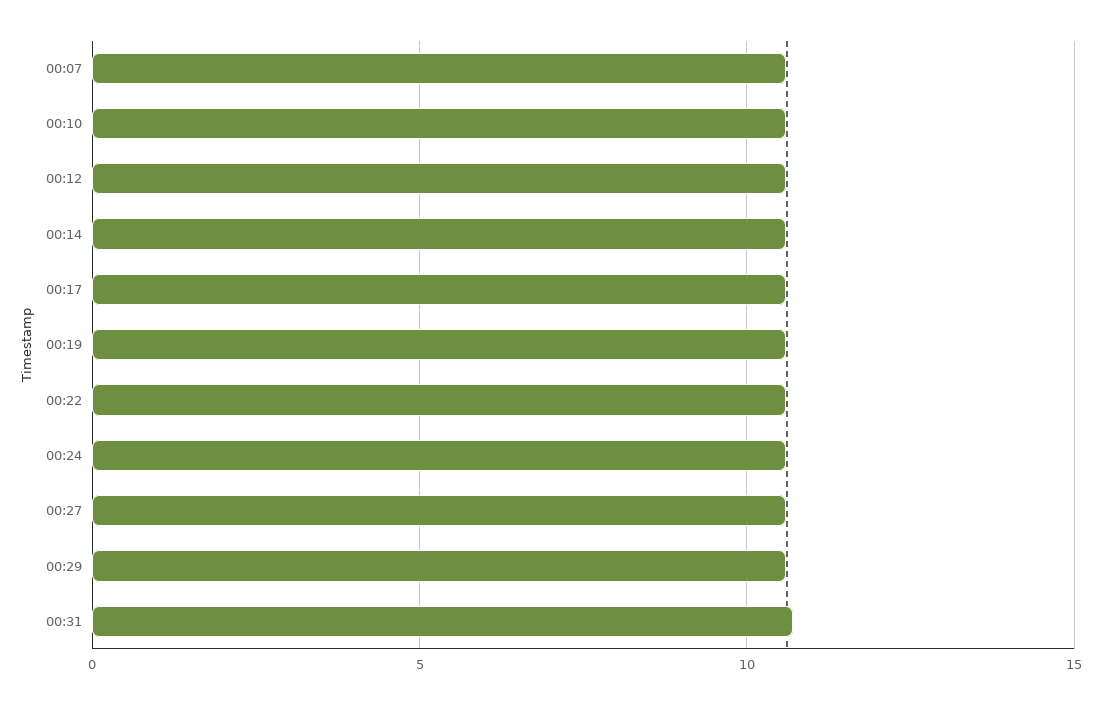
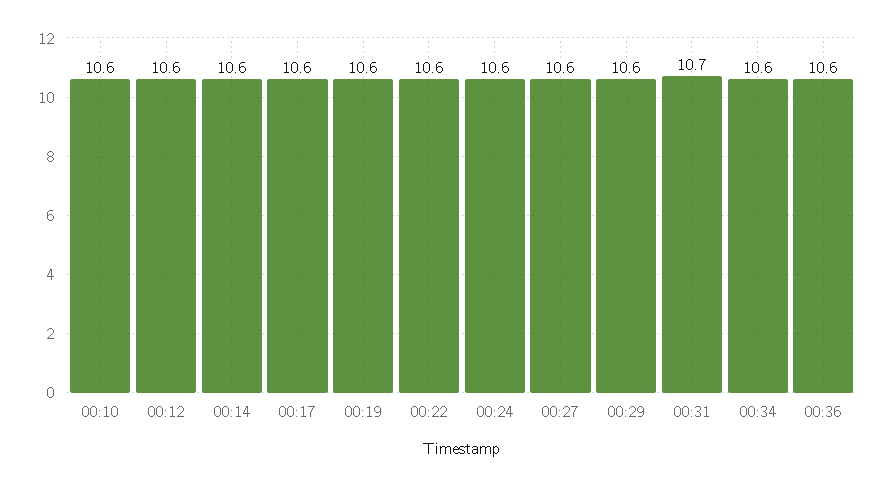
00:07: 10.5 -> none
00:34: none -> 10.6
00:36: none -> 10.6

